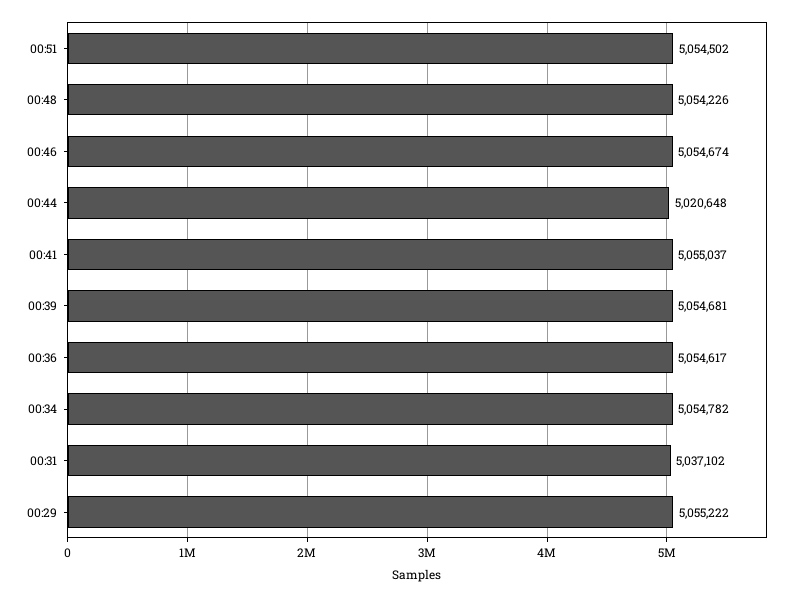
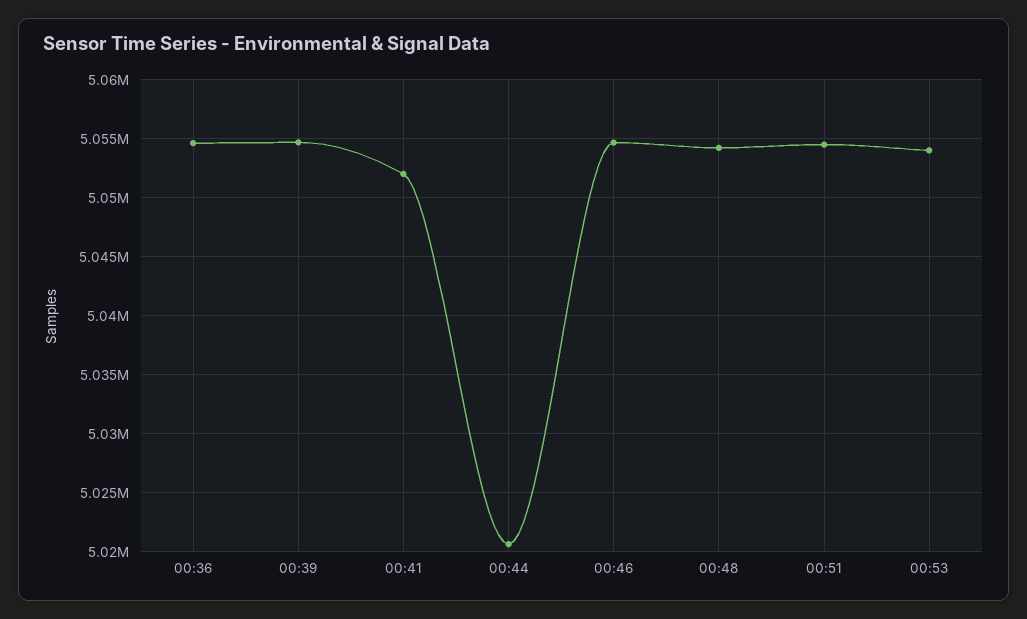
00:41: 5055037 -> 5052000
00:34: 5054782 -> none
00:31: 5037102 -> none
00:29: 5055222 -> none
00:53: none -> 5054000

